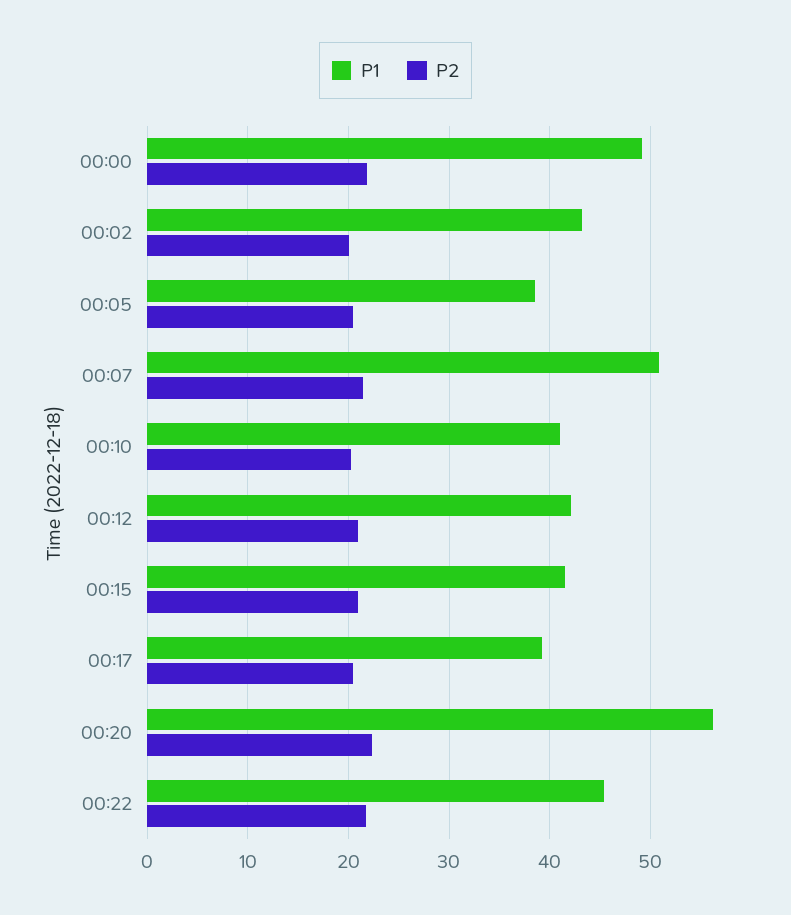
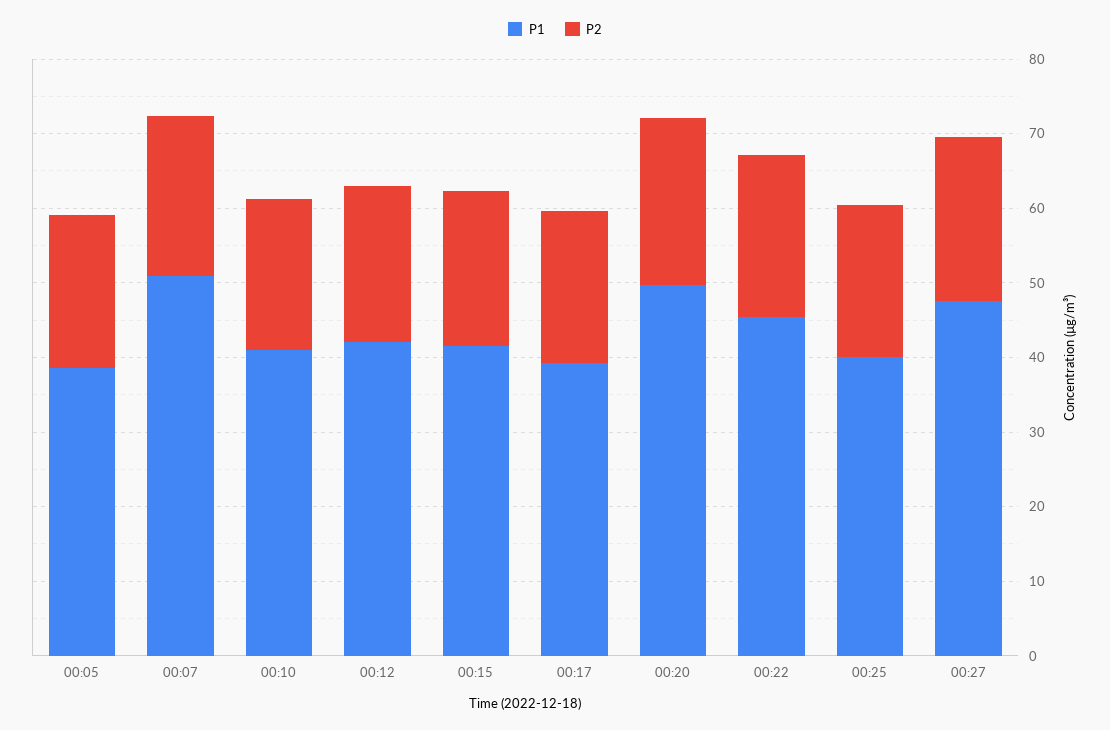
P1, 00:00: 49 -> none
P2, 00:00: 22 -> none
P1, 00:02: 43 -> none
P2, 00:02: 20 -> none
P1, 00:20: 56 -> 50
P1, 00:25: none -> 40
P2, 00:25: none -> 20
P1, 00:27: none -> 48
P2, 00:27: none -> 22

